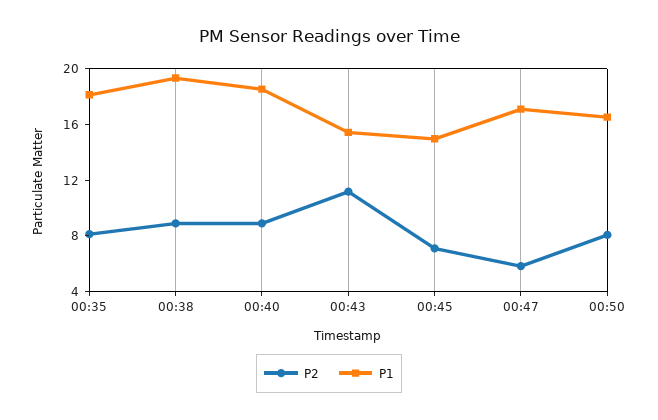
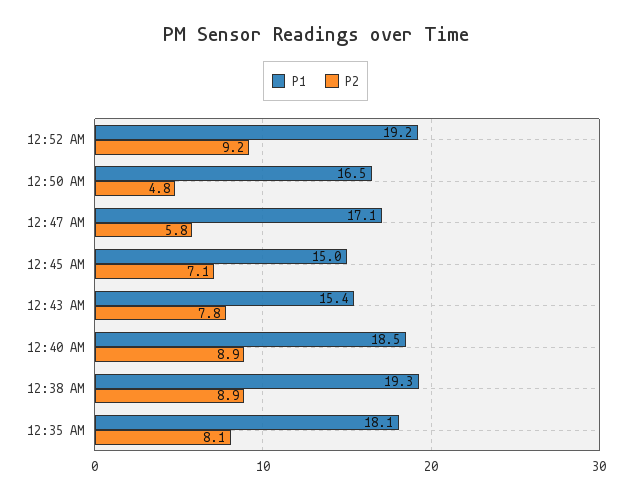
P2, 00:43: 11 -> 7.8
P2, 00:50: 8 -> 4.8
P1, 12:52 AM: none -> 19.2
P2, 12:52 AM: none -> 9.2

